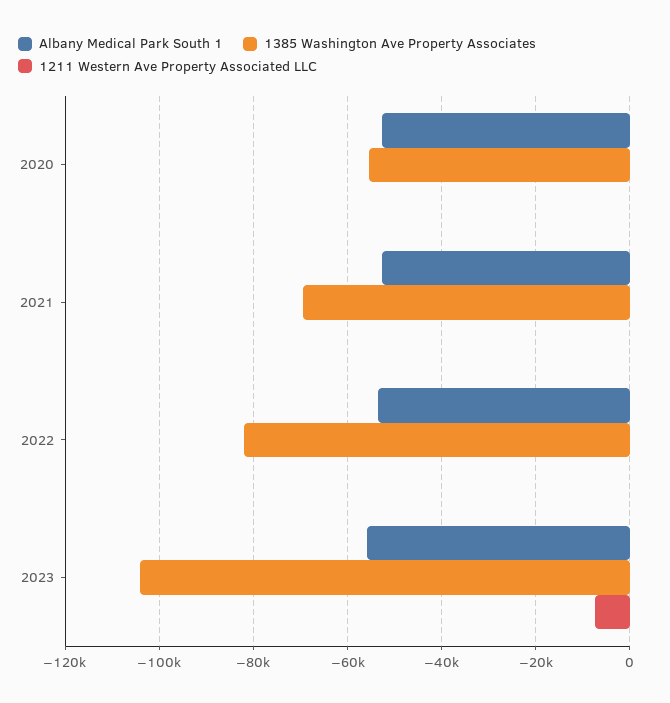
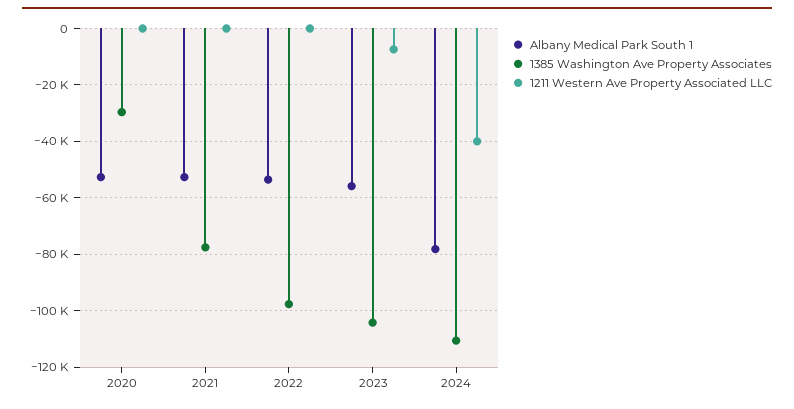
1385 Washington Ave Property Associates, 2020: -56000 -> -30000
1385 Washington Ave Property Associates, 2021: -70000 -> -77500
1385 Washington Ave Property Associates, 2022: -82000 -> -97500
Albany Medical Park South 1, 2024: none -> -77500
1385 Washington Ave Property Associates, 2024: none -> -110000
1211 Western Ave Property Associated LLC, 2024: none -> -40000

